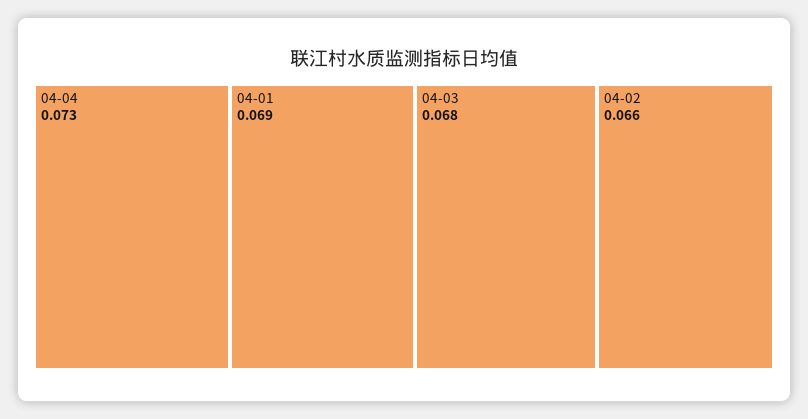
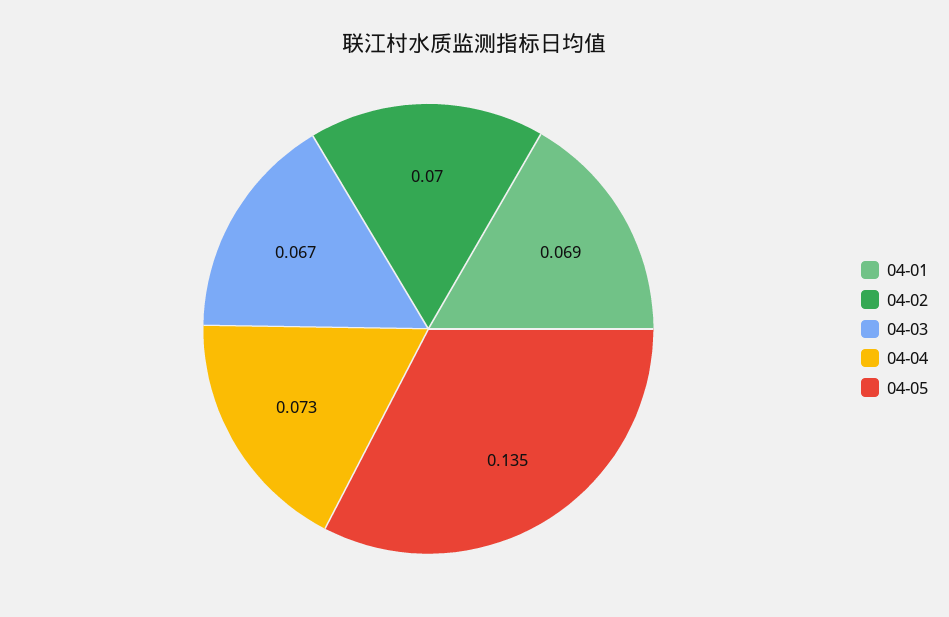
04-03: 0.068 -> 0.067
04-02: 0.066 -> 0.07
04-05: none -> 0.135

